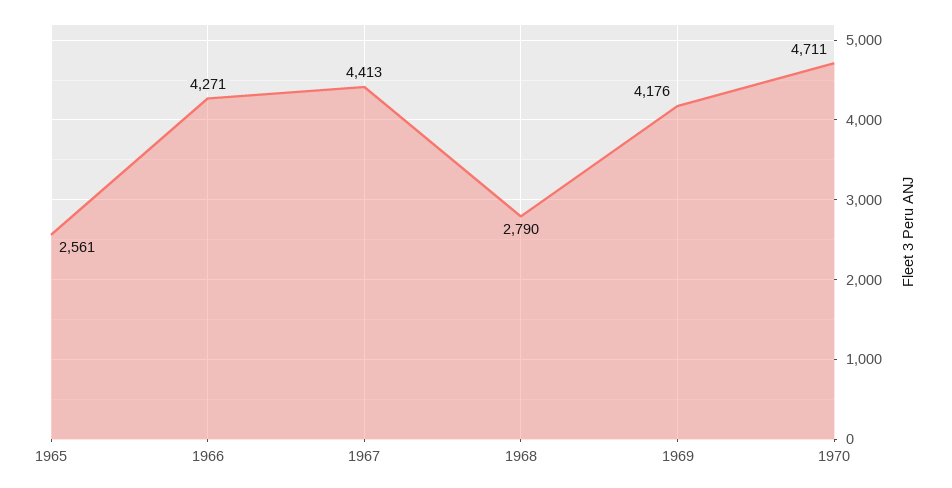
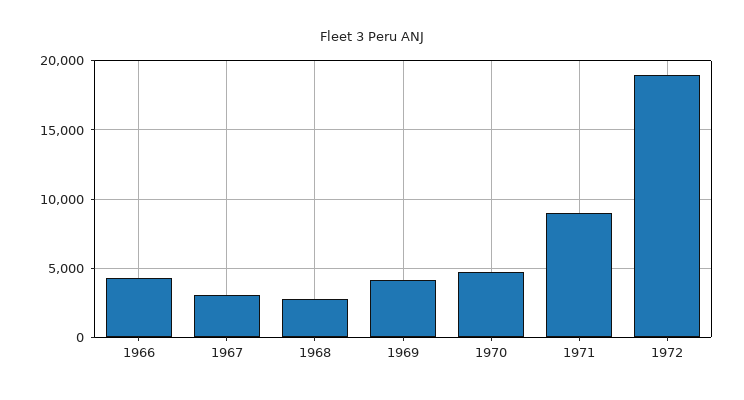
1965: 2561 -> none
1967: 4413 -> 3000
1971: none -> 9000
1972: none -> 19000

